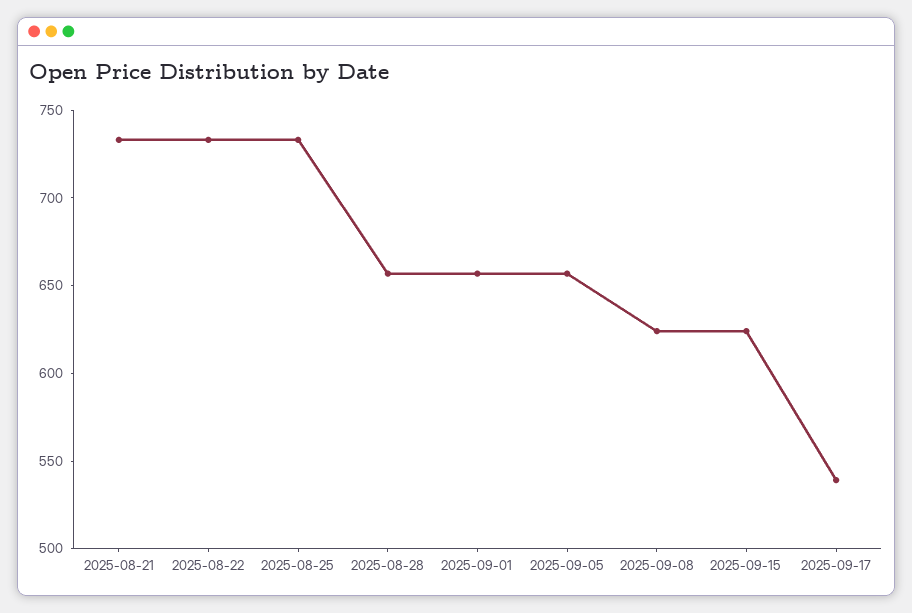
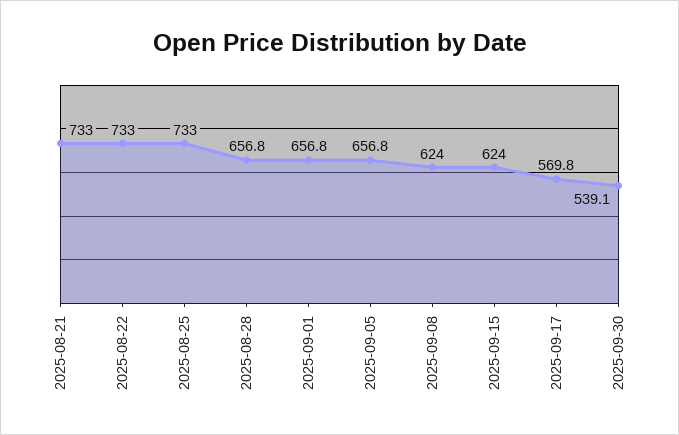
2025-09-17: 540 -> 569.8
2025-09-30: none -> 539.1

